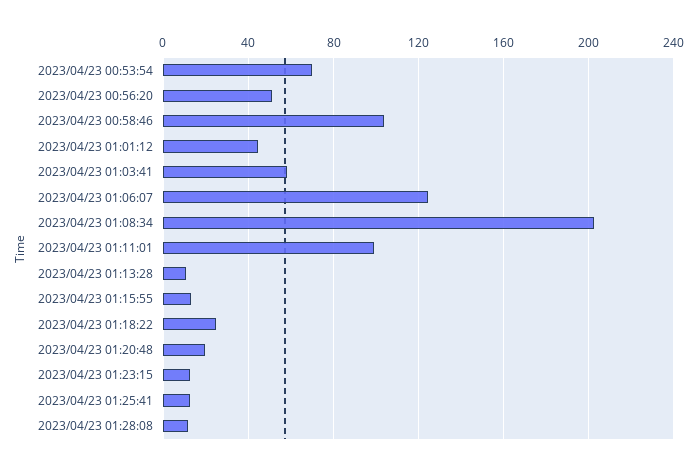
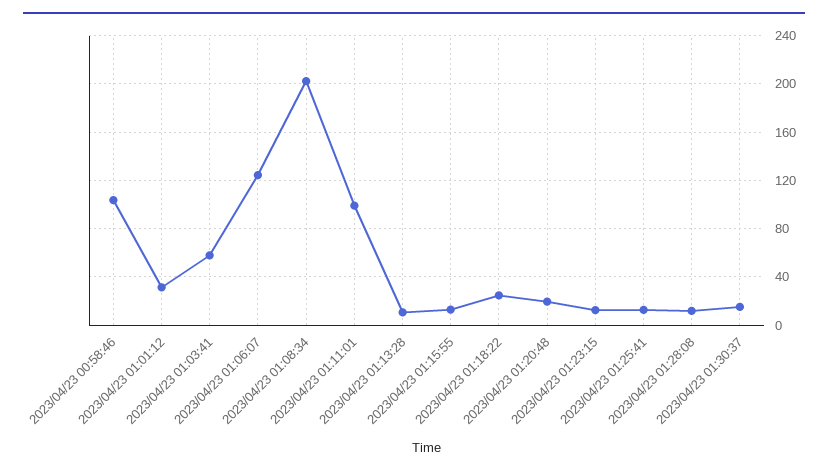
2023/04/23 00:53:54: 70 -> none
2023/04/23 00:56:20: 50 -> none
2023/04/23 01:01:12: 45 -> 30
2023/04/23 01:30:37: none -> 15

